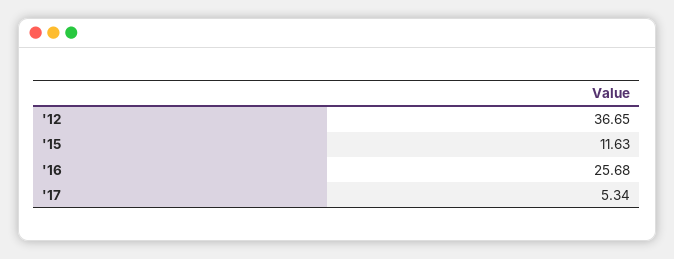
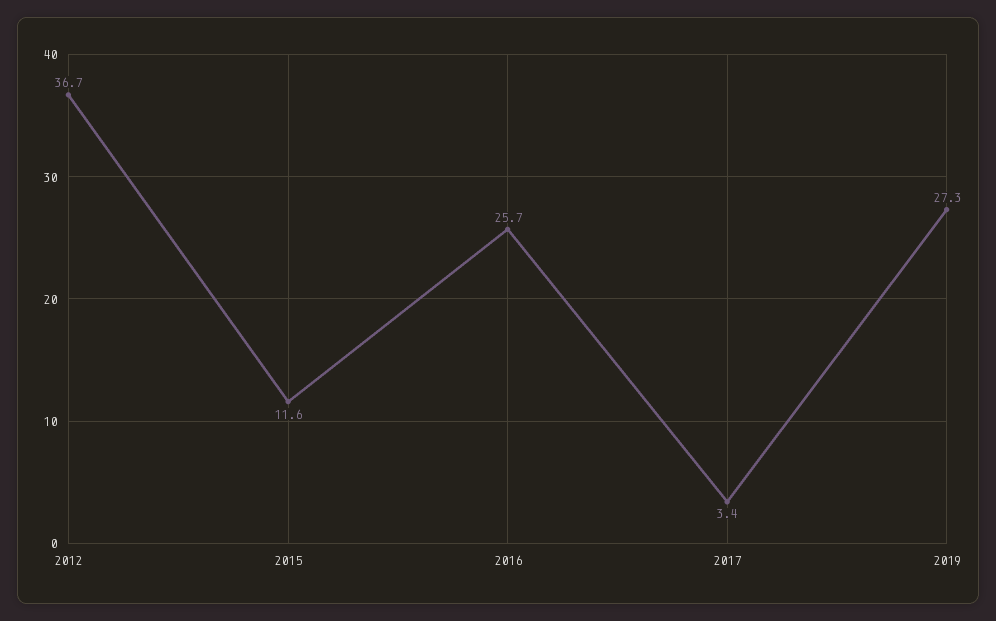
'17: 5.34 -> 3.4
2019: none -> 27.3

